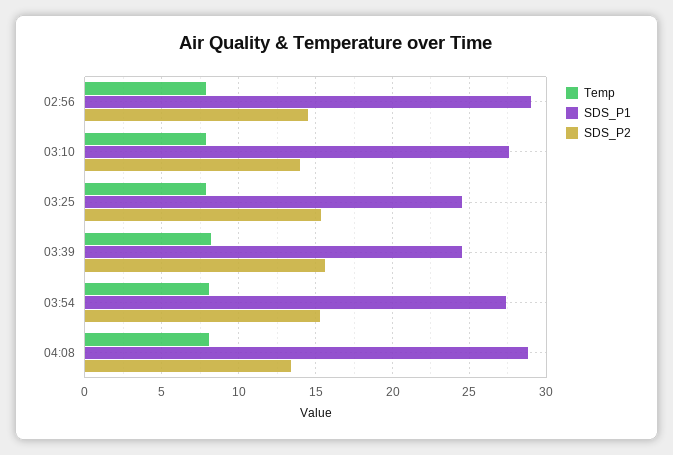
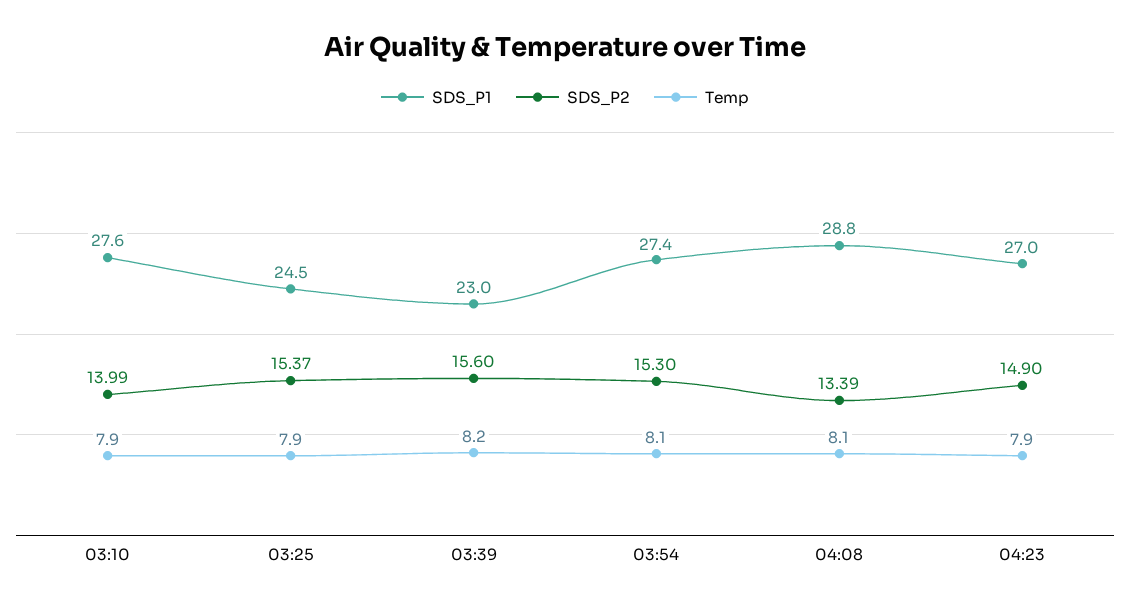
Temp, 02:56: 8 -> none
SDS_P1, 02:56: 29 -> none
SDS_P2, 02:56: 14.5 -> none
SDS_P1, 03:39: 24.5 -> 23
SDS_P1, 04:23: none -> 27
SDS_P2, 04:23: none -> 14.9
Temp, 04:23: none -> 7.9

